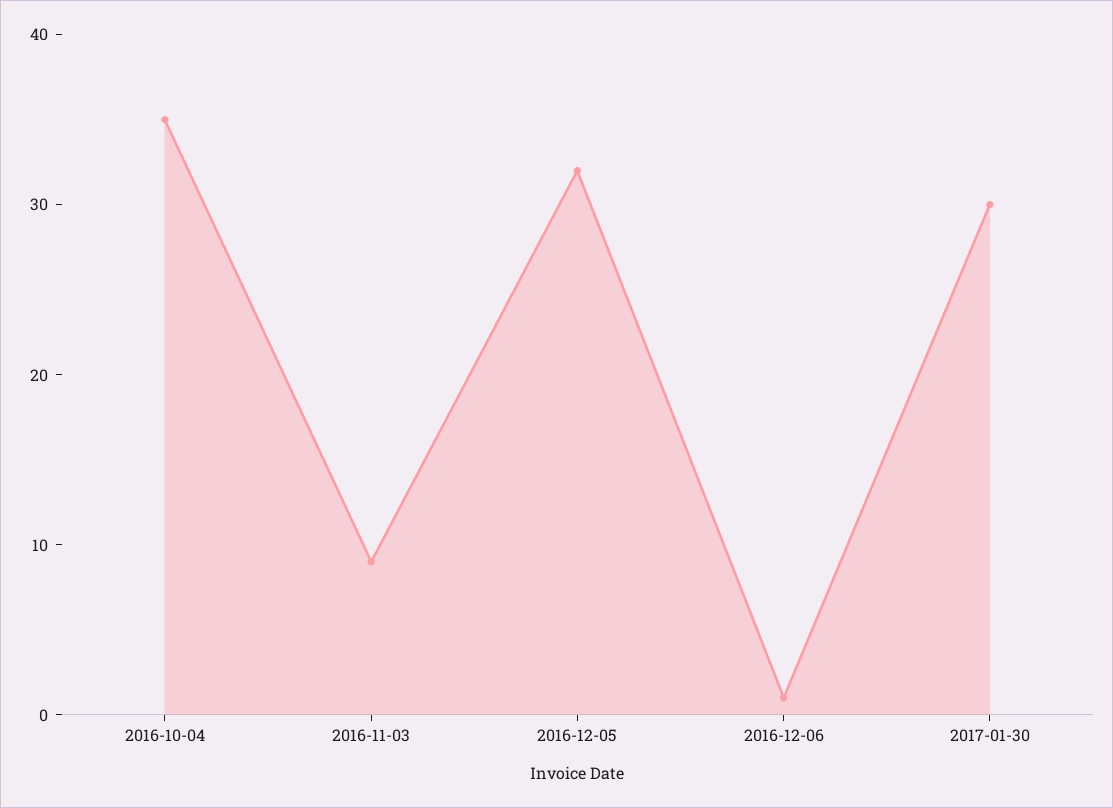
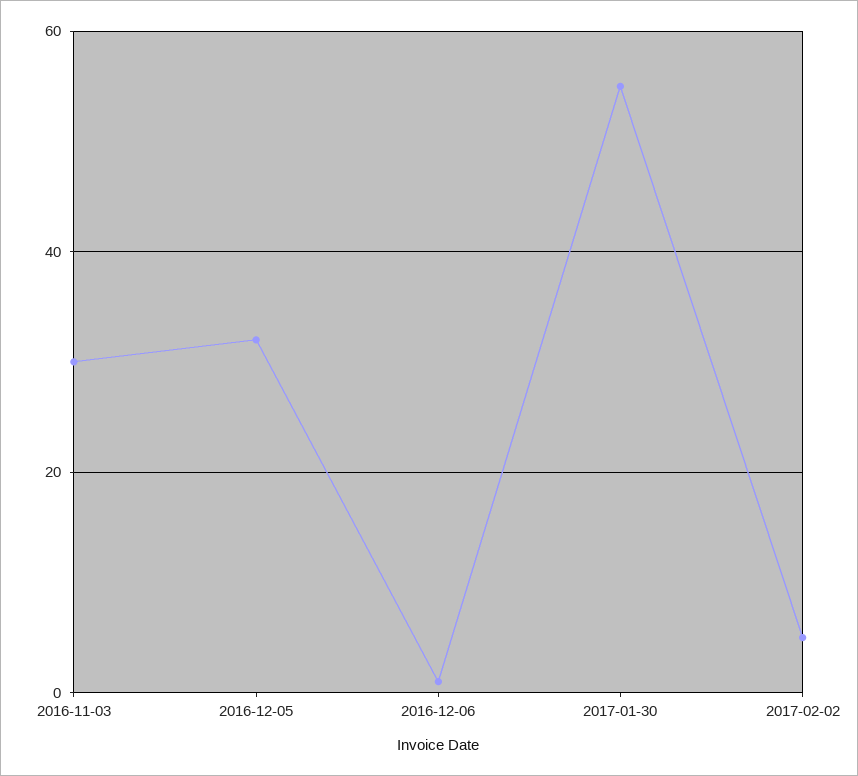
2016-10-04: 35 -> none
2016-11-03: 9 -> 30
2017-01-30: 30 -> 55
2017-02-02: none -> 5

